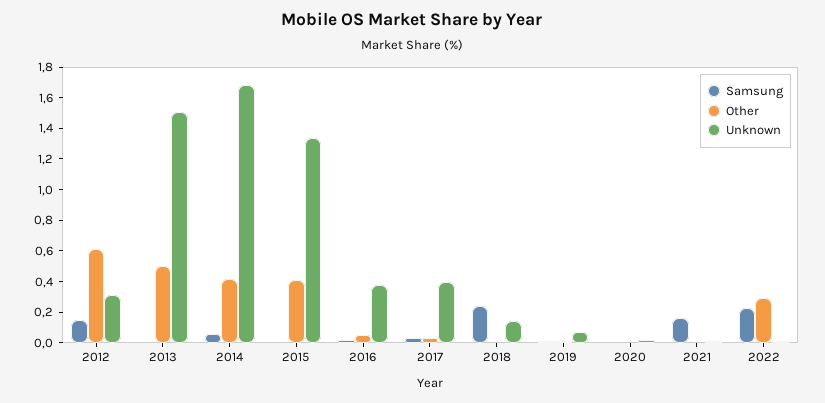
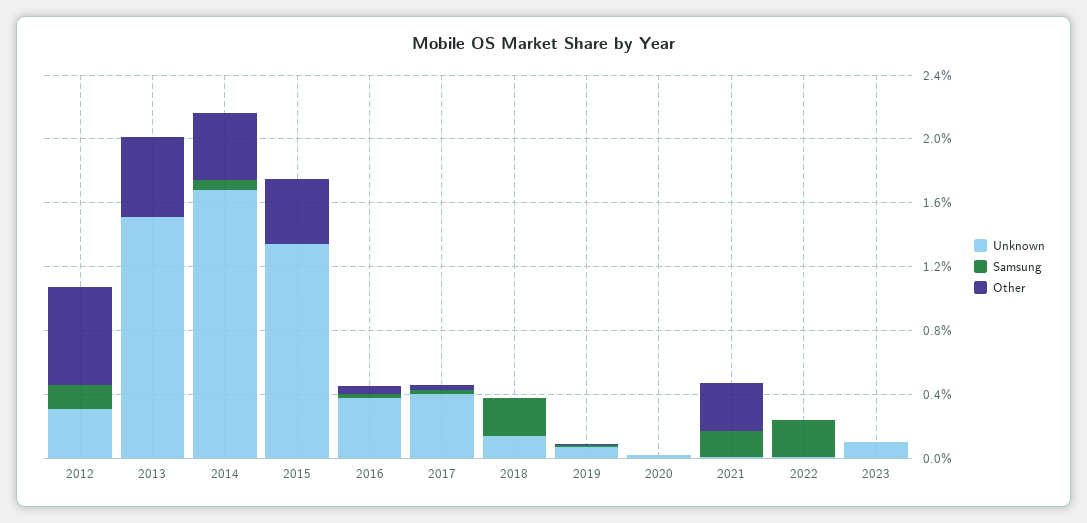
Other, 2021: 0 -> 0.3
Other, 2022: 0.3 -> 0
Unknown, 2023: none -> 0.1
Samsung, 2023: none -> 0
Other, 2023: none -> 0

